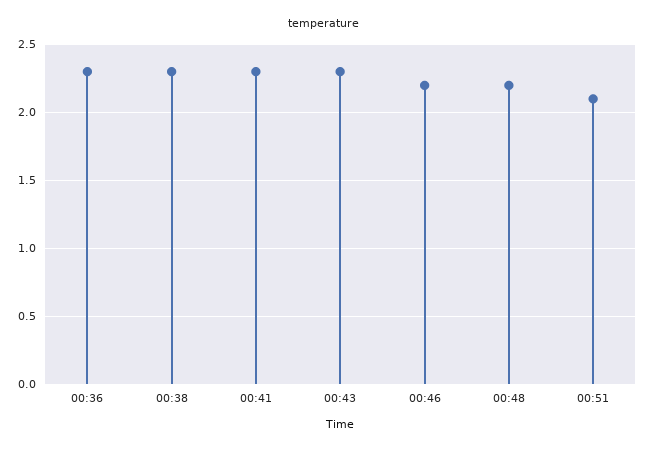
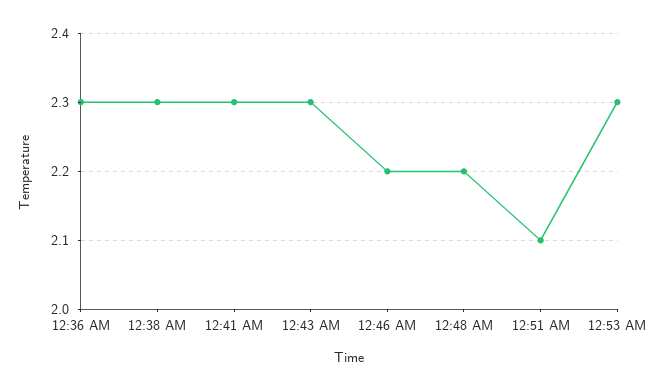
12:53 AM: none -> 2.3

